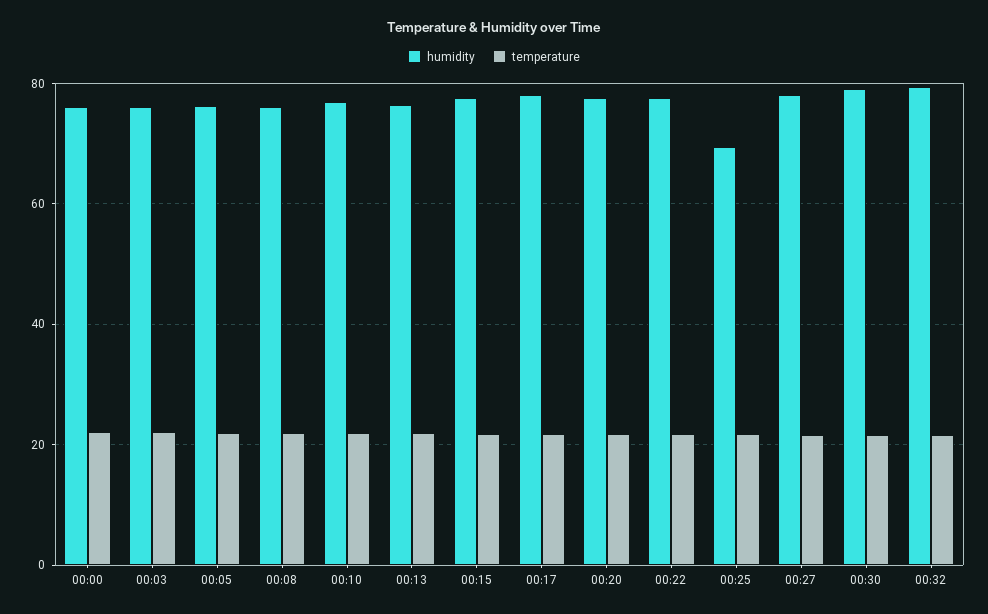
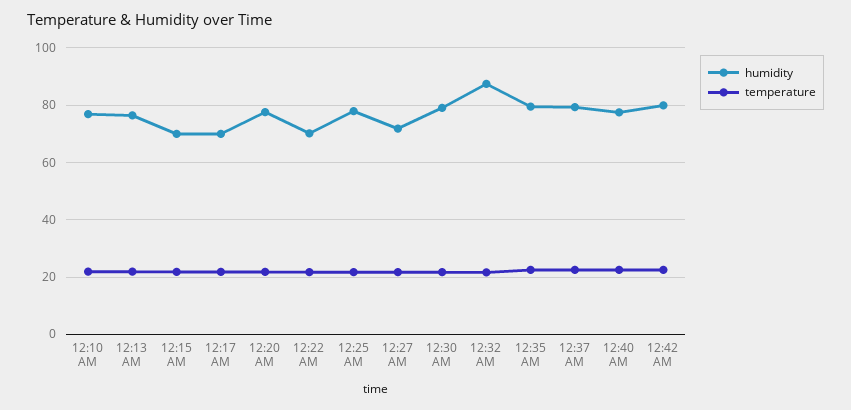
humidity, 00:00: 76 -> none
temperature, 00:00: 22 -> none
humidity, 00:03: 76 -> none
temperature, 00:03: 22 -> none
humidity, 00:05: 76 -> none
temperature, 00:05: 22 -> none
humidity, 00:08: 76 -> none
temperature, 00:08: 22 -> none
humidity, 00:15: 78 -> 70
humidity, 00:17: 78 -> 70
humidity, 00:22: 78 -> 70
humidity, 00:25: 70 -> 77.5
humidity, 00:27: 78 -> 72.5
humidity, 00:32: 80 -> 87.5
humidity, 12:35 AM: none -> 80
temperature, 12:35 AM: none -> 22.5
humidity, 12:37 AM: none -> 80
temperature, 12:37 AM: none -> 22.5
humidity, 12:40 AM: none -> 77.5
temperature, 12:40 AM: none -> 22.5
humidity, 12:42 AM: none -> 80
temperature, 12:42 AM: none -> 22.5

